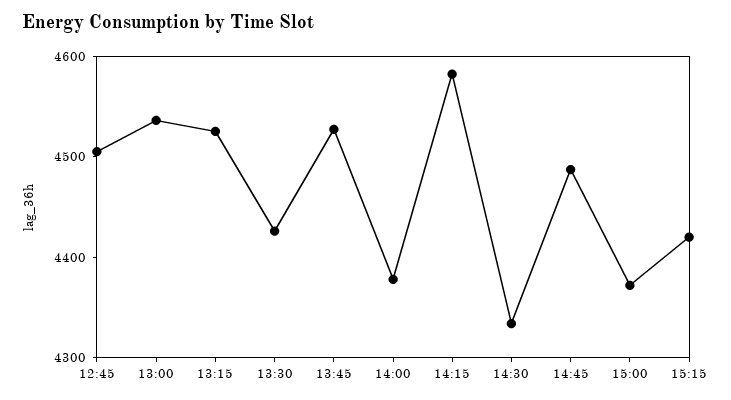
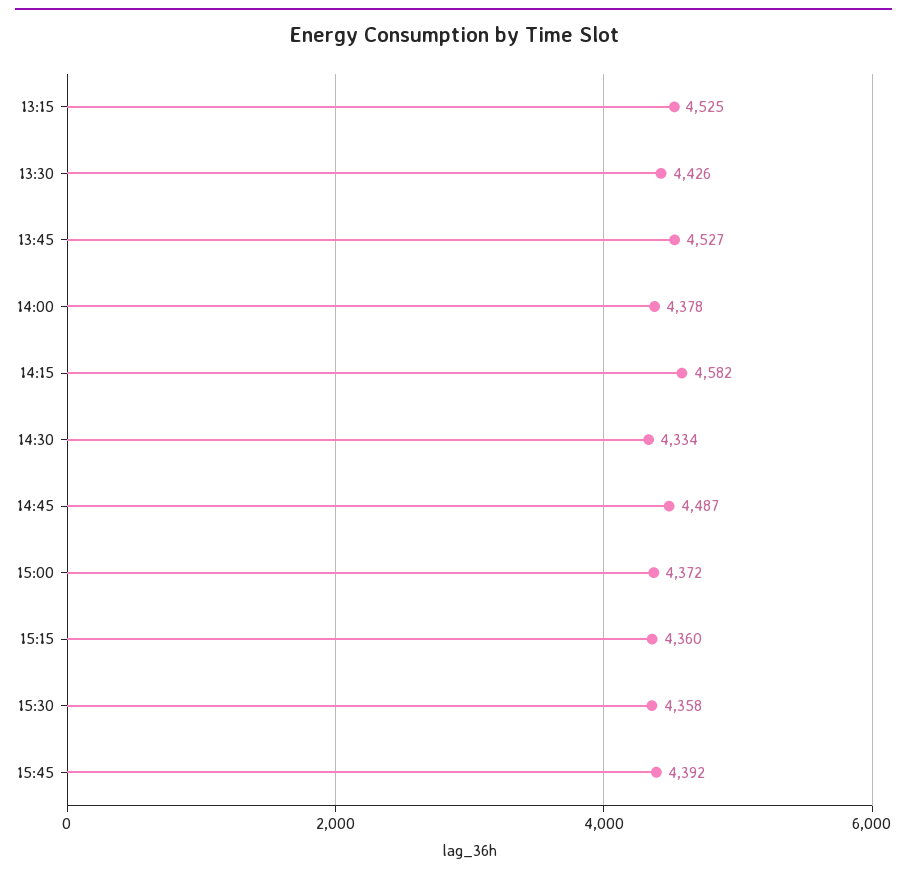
12:45: 4500 -> none
13:00: 4540 -> none
15:15: 4420 -> 4360
15:30: none -> 4358
15:45: none -> 4392

